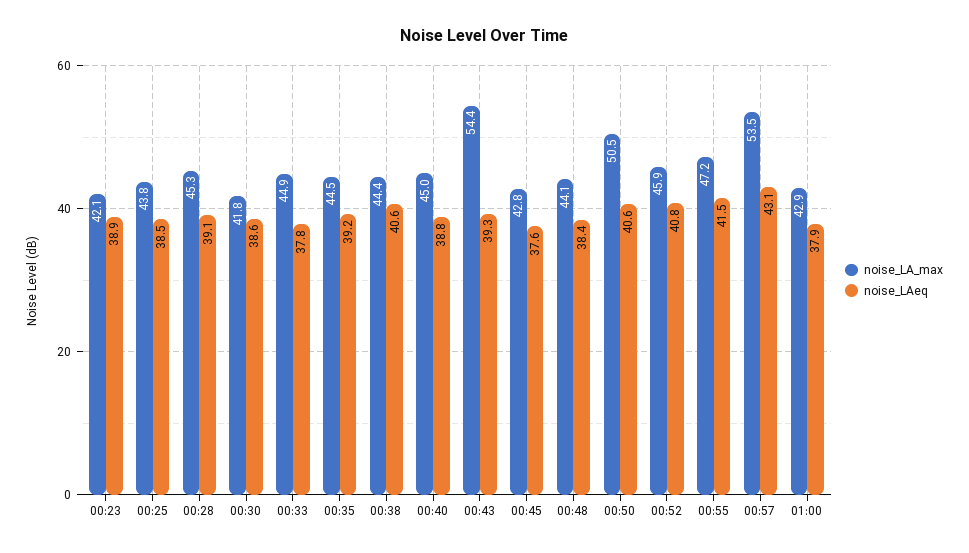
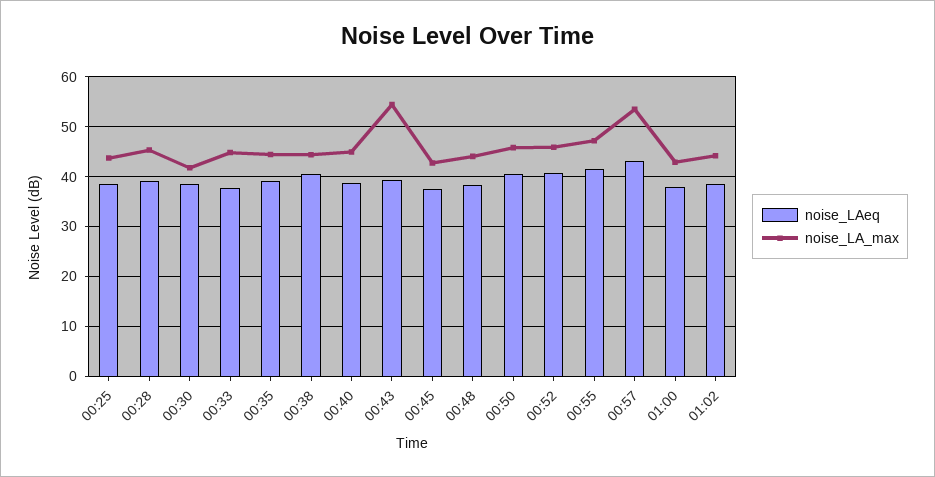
noise_LA_max, 00:23: 42.1 -> none
noise_LAeq, 00:23: 38.9 -> none
noise_LA_max, 00:50: 50.5 -> 46
noise_LAeq, 01:02: none -> 38
noise_LA_max, 01:02: none -> 44

